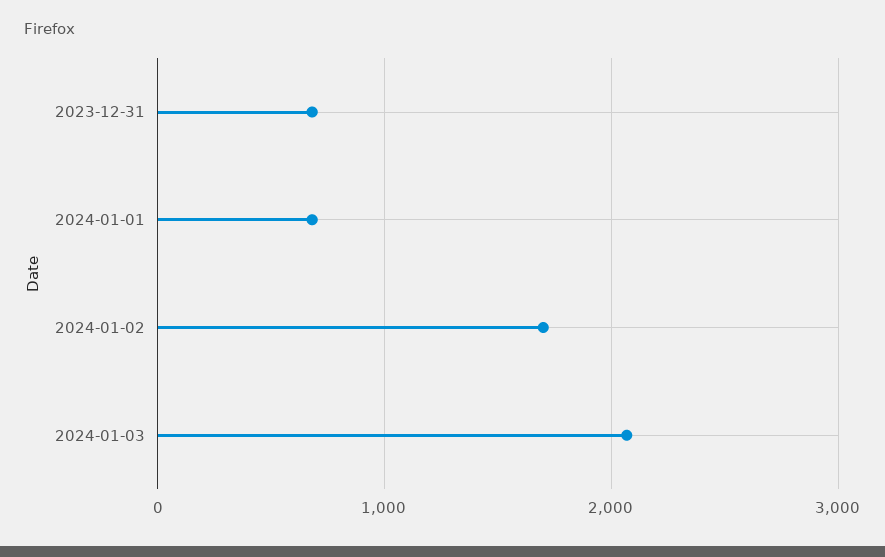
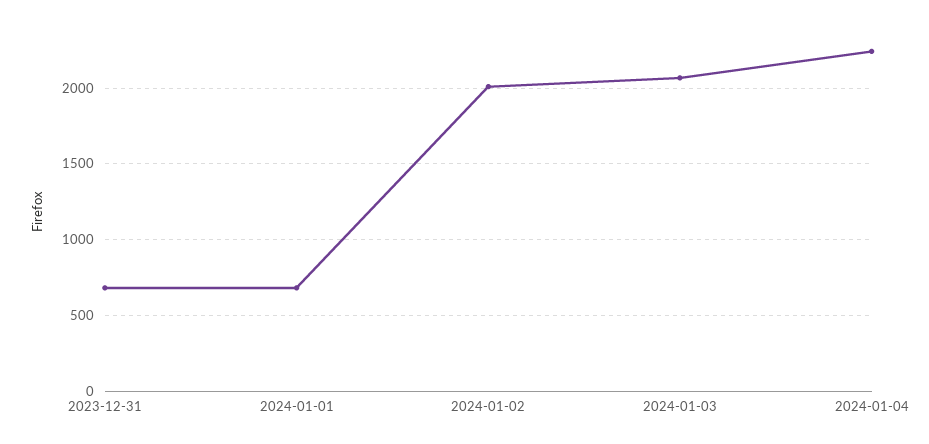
2024-01-02: 1700 -> 2000
2024-01-04: none -> 2250

